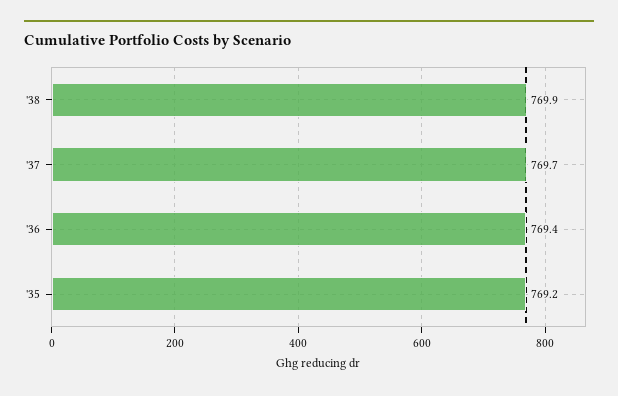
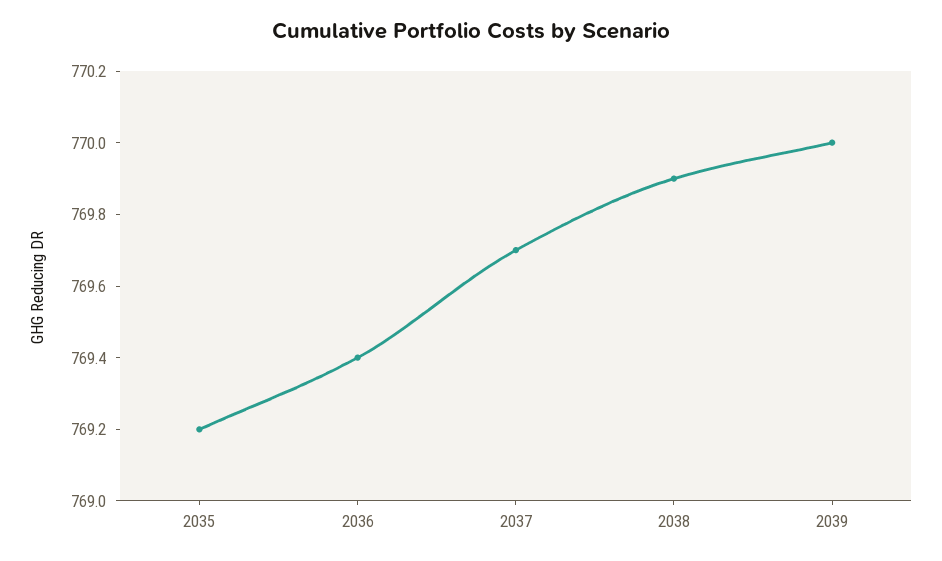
2039: none -> 770

